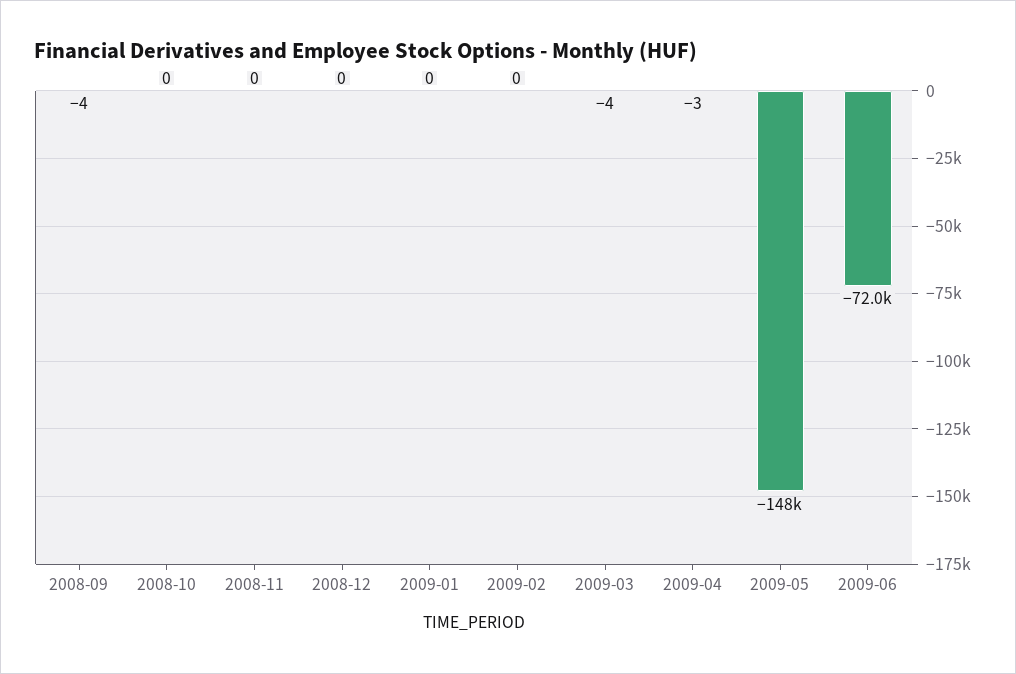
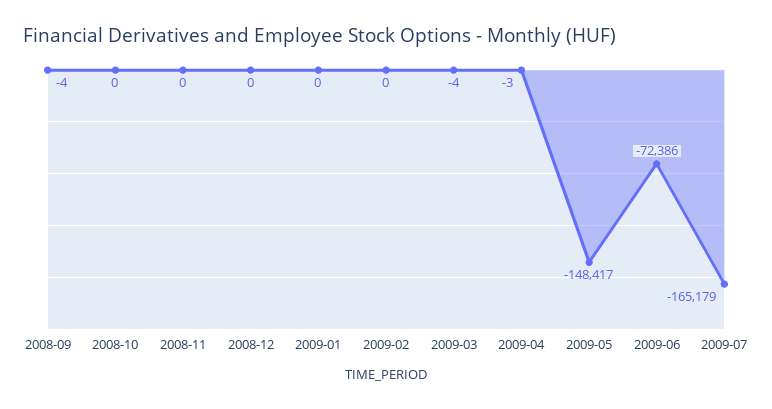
2009-06: -72000 -> -72386
2009-07: none -> -165179

